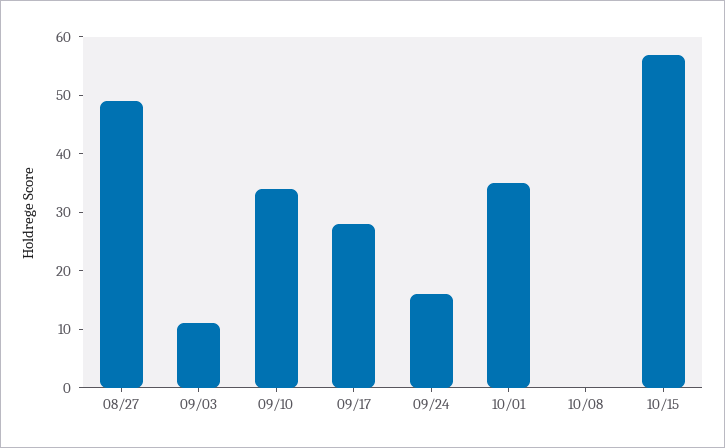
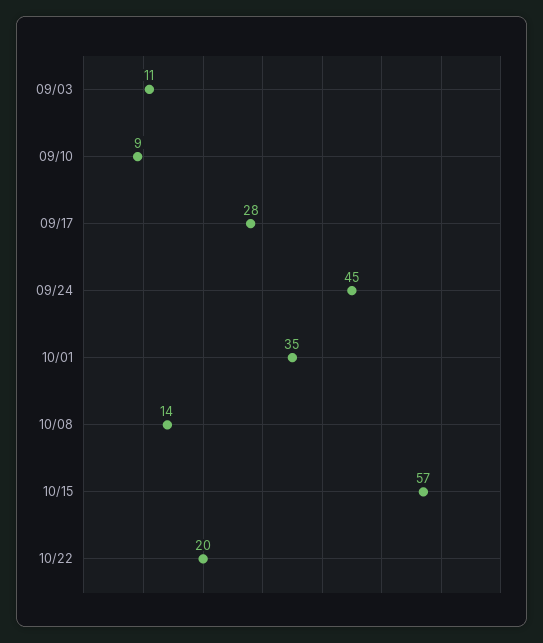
08/27: 50 -> none
09/10: 35 -> 9
09/24: 15 -> 45
10/08: 0 -> 14
10/22: none -> 20

